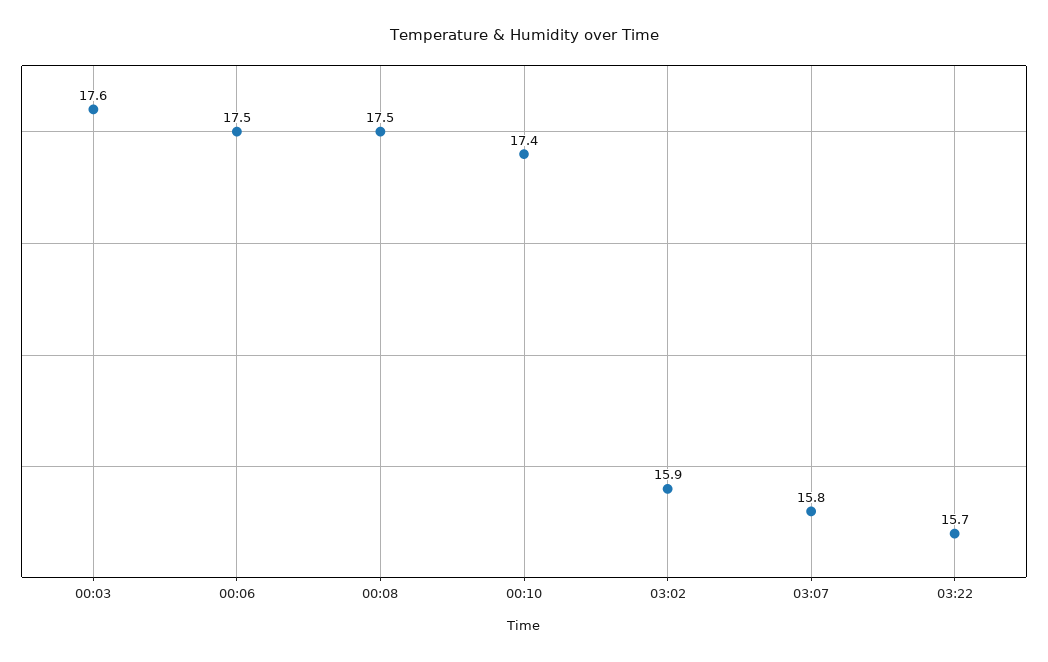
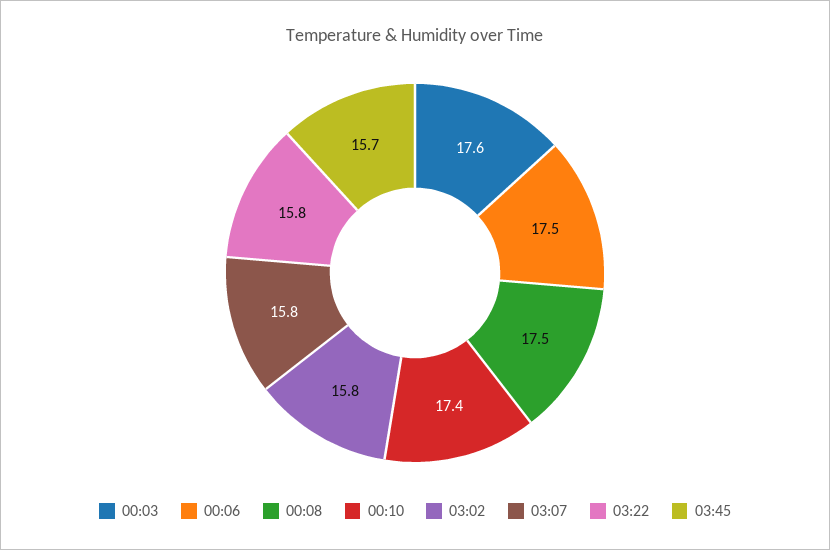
03:02: 15.9 -> 15.8
03:22: 15.7 -> 15.8
03:45: none -> 15.7

